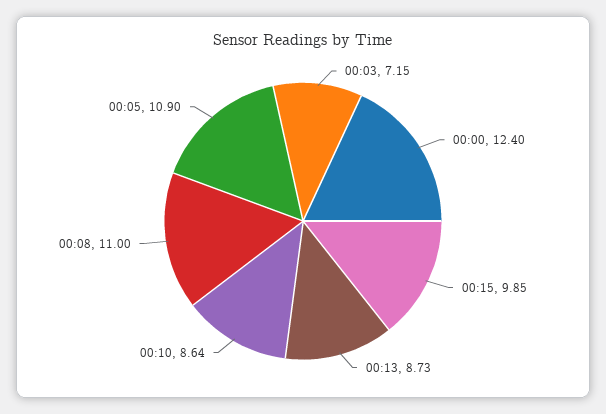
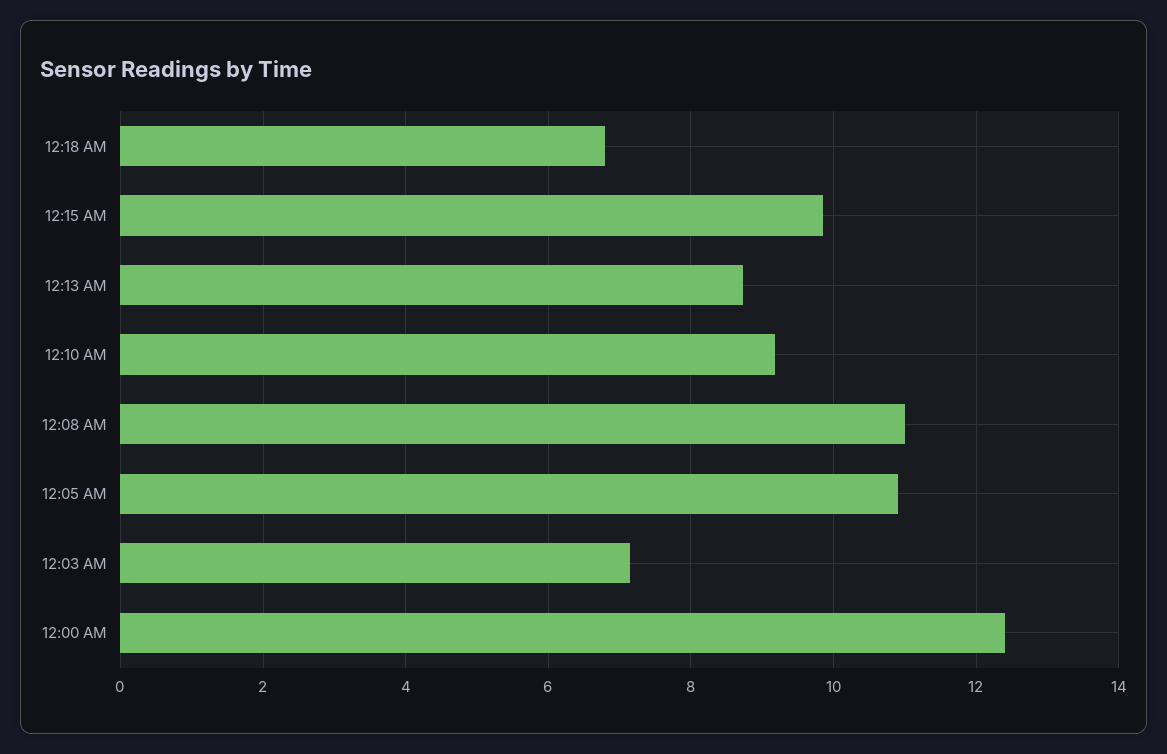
00:10: 8.64 -> 9.2
12:18 AM: none -> 6.8

